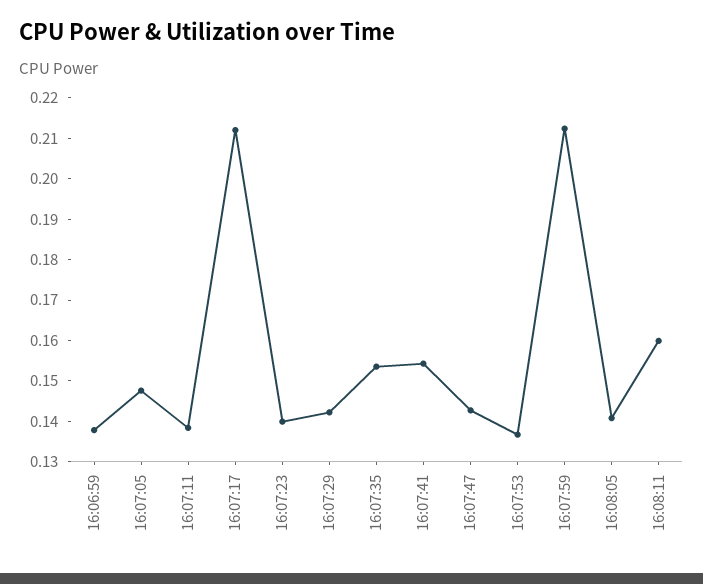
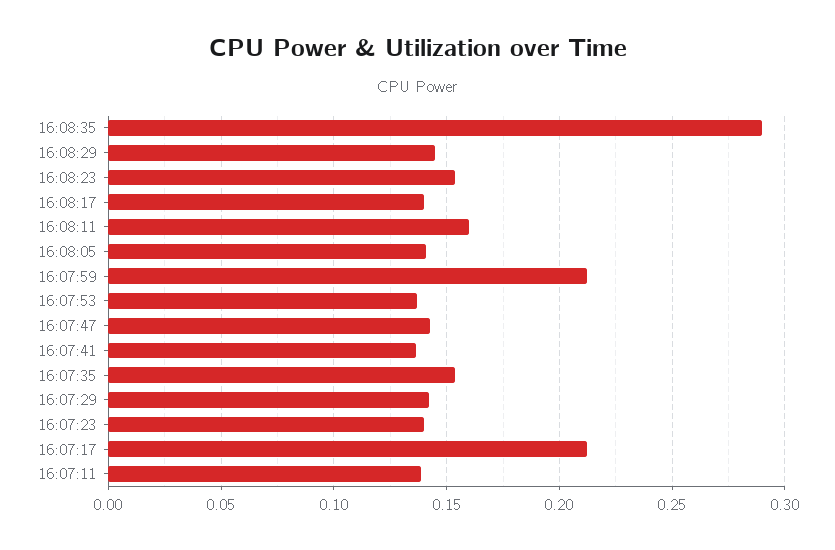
16:06:59: 0.138 -> none
16:07:05: 0.148 -> none
16:07:41: 0.154 -> 0.135
16:08:35: none -> 0.29
16:08:29: none -> 0.145
16:08:23: none -> 0.155
16:08:17: none -> 0.14

